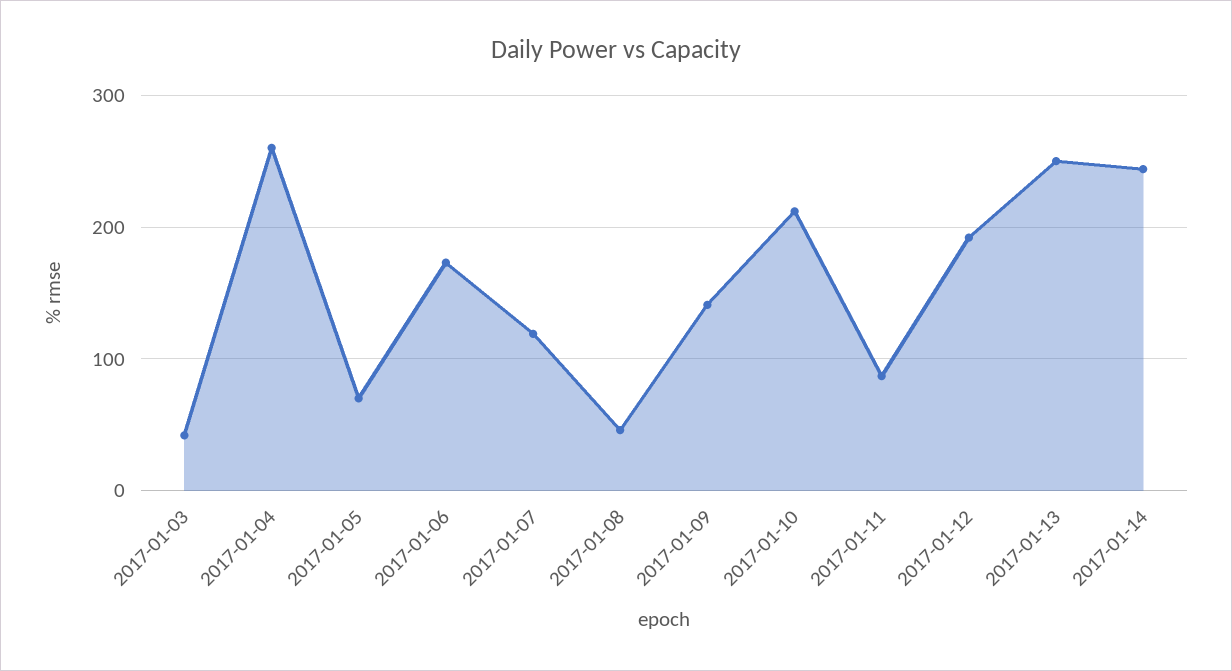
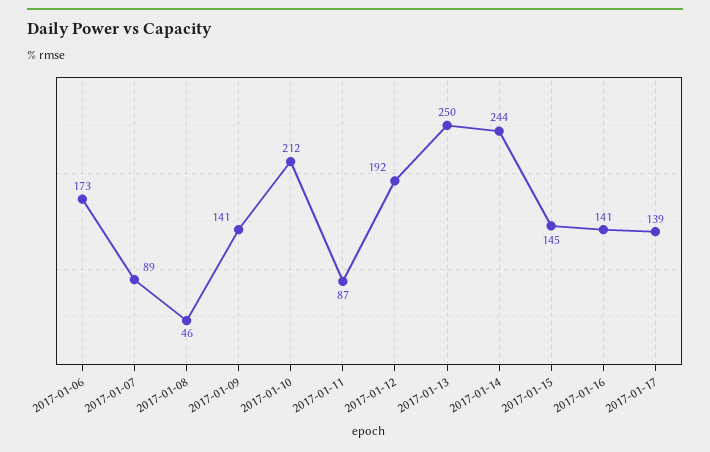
2017-01-03: 40 -> none
2017-01-04: 260 -> none
2017-01-05: 70 -> none
2017-01-07: 120 -> 89
2017-01-15: none -> 145
2017-01-16: none -> 141
2017-01-17: none -> 139

